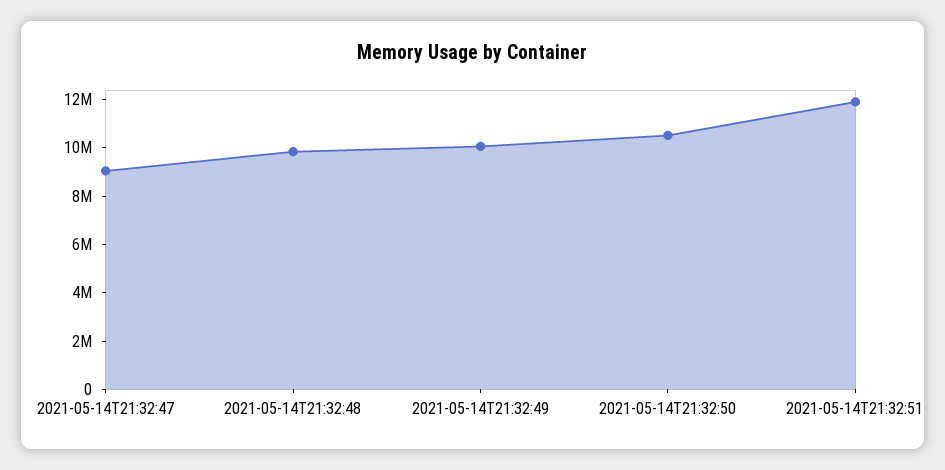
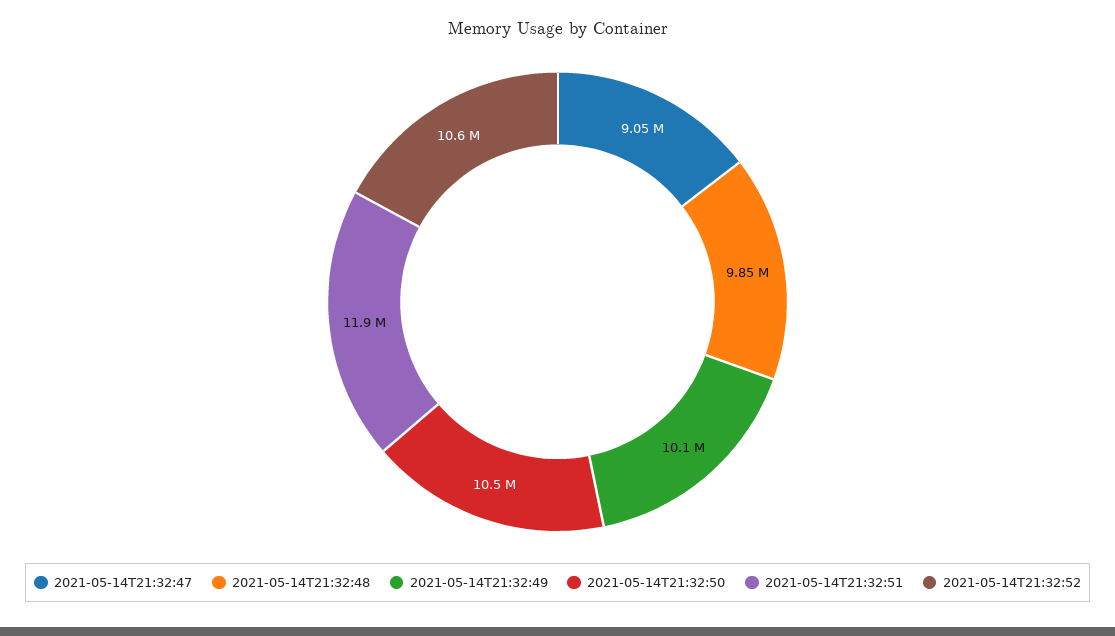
2021-05-14T21:32:52: none -> 10600000

